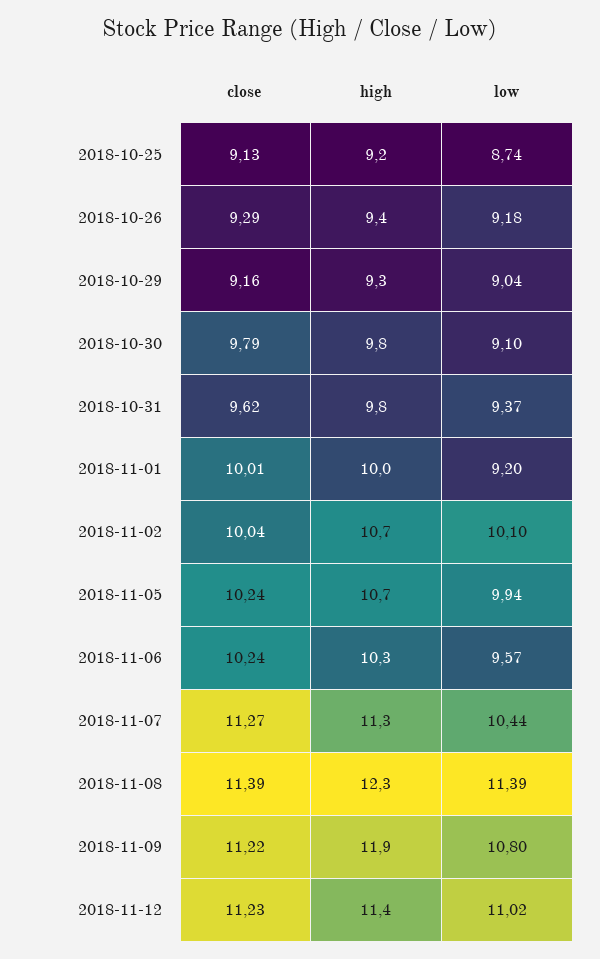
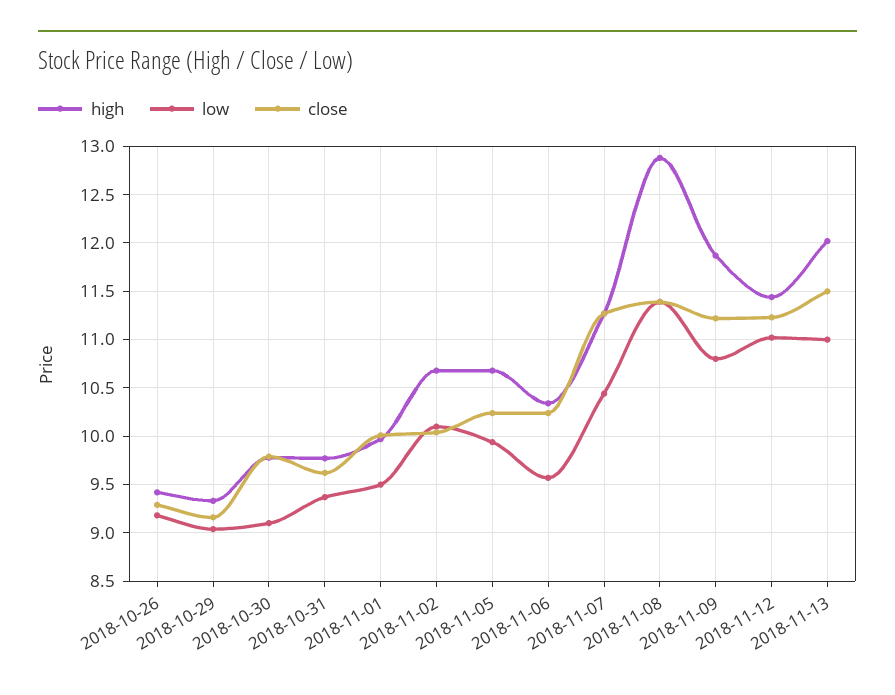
close, 2018-10-25: 9.13 -> none
high, 2018-10-25: 9.2 -> none
low, 2018-10-25: 8.74 -> none
low, 2018-11-01: 9.2 -> 9.5
high, 2018-11-08: 12.3 -> 12.9
high, 2018-11-13: none -> 12
low, 2018-11-13: none -> 11
close, 2018-11-13: none -> 11.5

